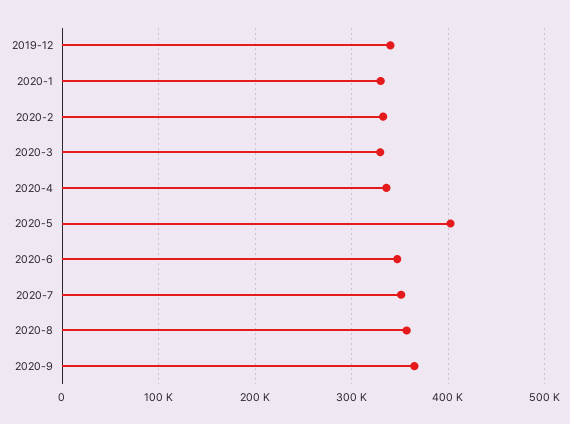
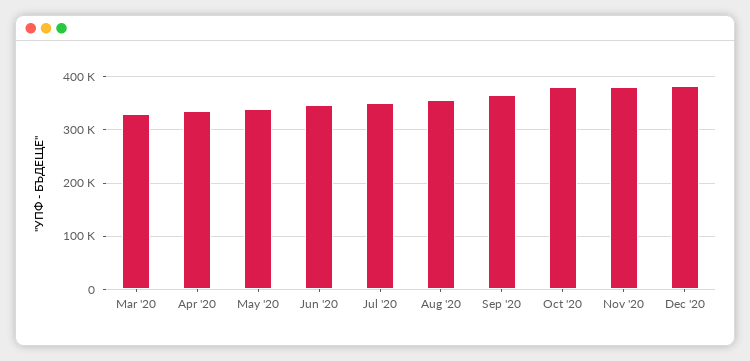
2019-12: 340000 -> none
2020-1: 330000 -> none
2020-2: 330000 -> none
2020-5: 400000 -> 340000
Oct '20: none -> 380000
Nov '20: none -> 380000
Dec '20: none -> 380000

